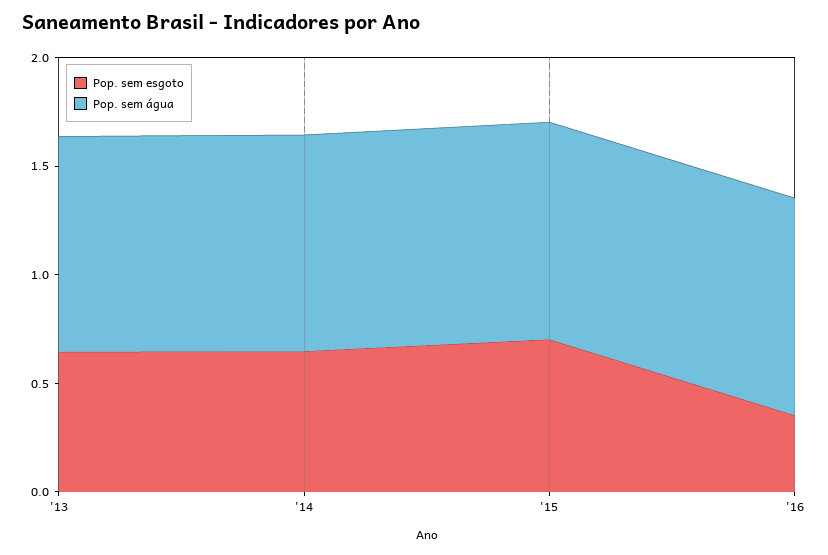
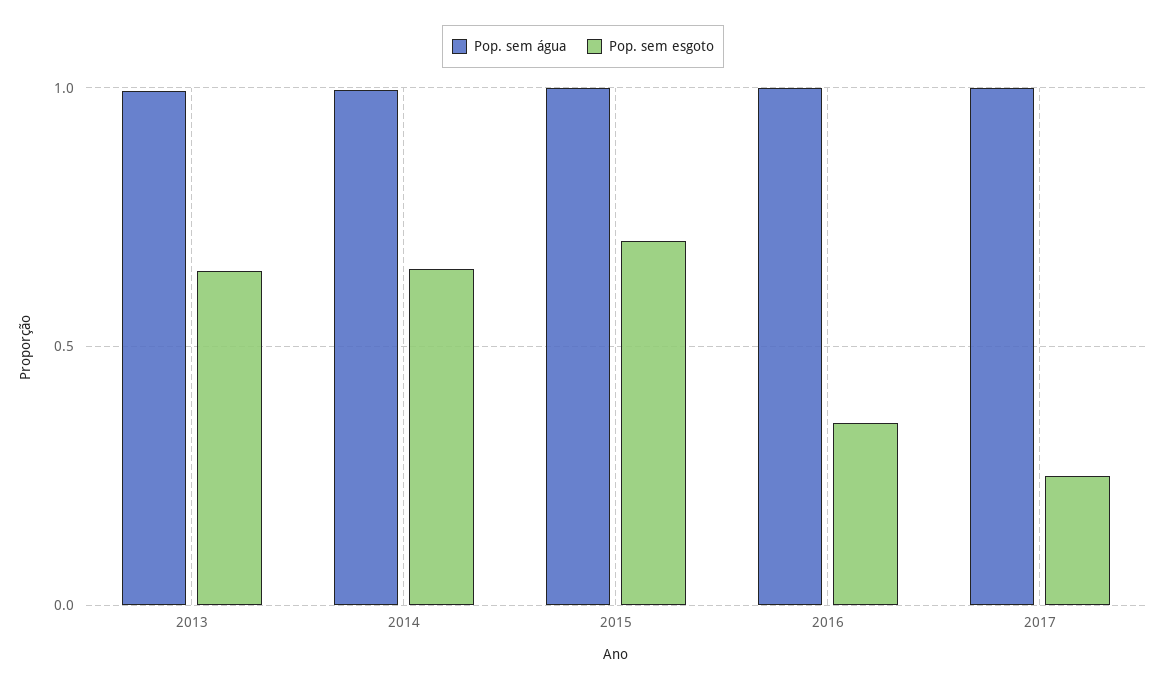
Pop. sem água, 2017: none -> 1
Pop. sem esgoto, 2017: none -> 0.25

